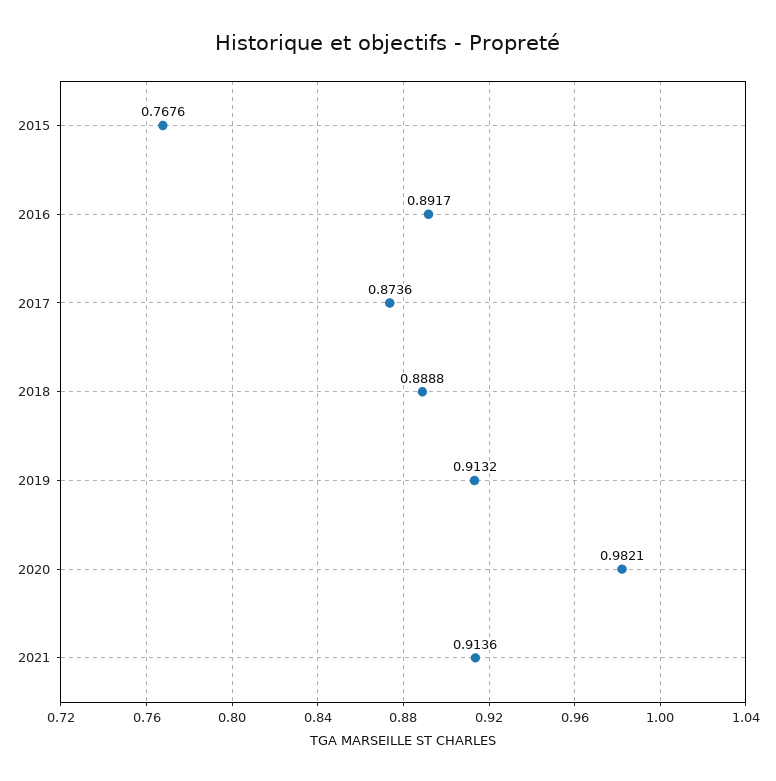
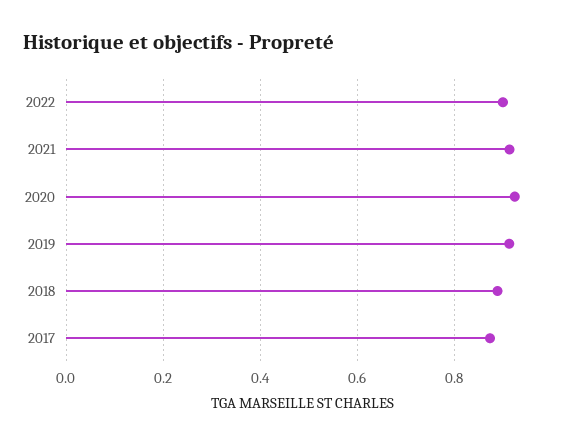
2015: 0.7676 -> none
2016: 0.8917 -> none
2020: 0.9821 -> 0.92
2022: none -> 0.9

